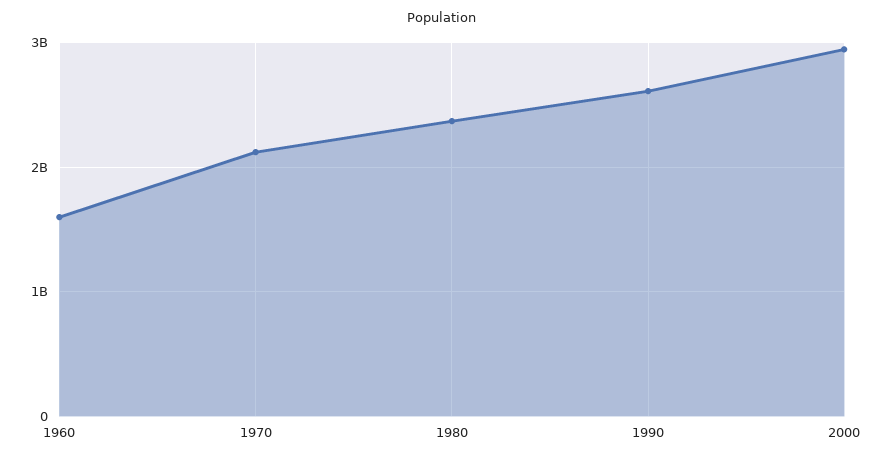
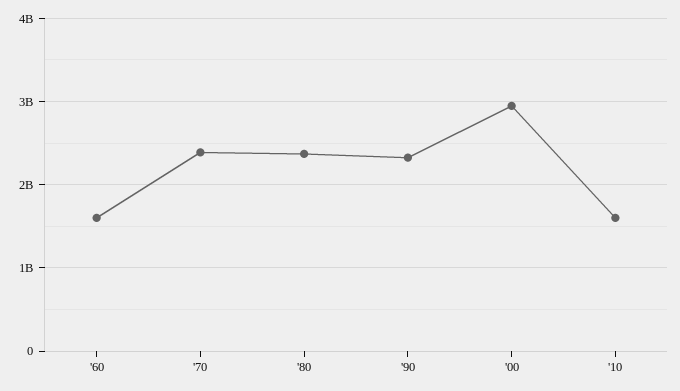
1970: 2100000000 -> 2400000000
1990: 2600000000 -> 2300000000
'10: none -> 1600000000

